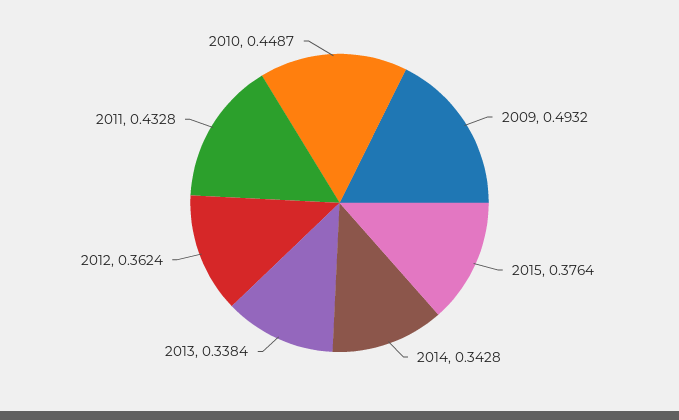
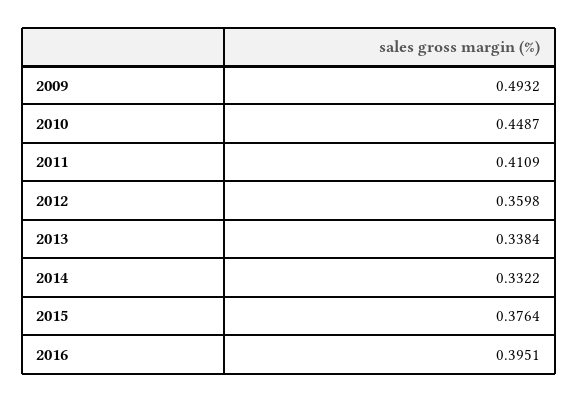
2014: 0.3428 -> 0.3322
2012: 0.3624 -> 0.3598
2011: 0.4328 -> 0.4109
2016: none -> 0.3951

